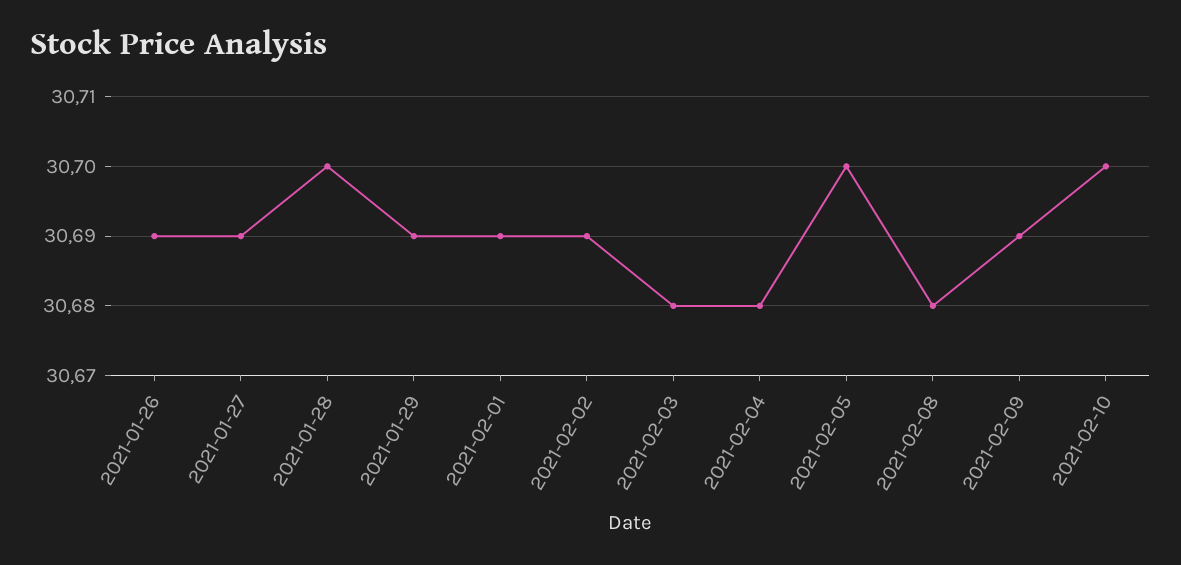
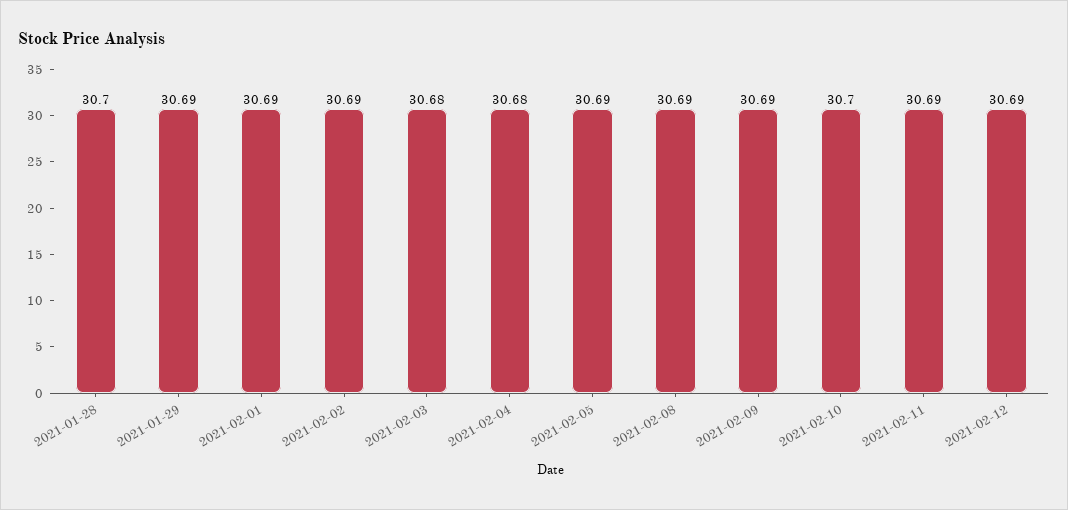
2021-01-26: 30.69 -> none
2021-01-27: 30.69 -> none
2021-02-05: 30.7 -> 30.69
2021-02-08: 30.68 -> 30.69
2021-02-11: none -> 30.69
2021-02-12: none -> 30.69

